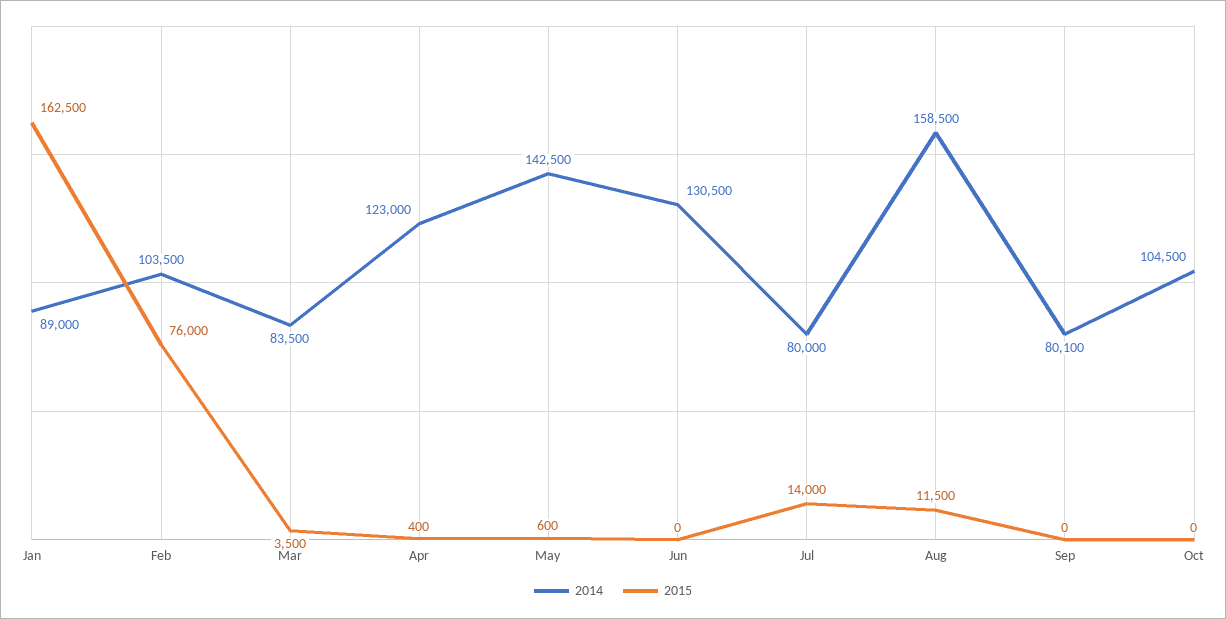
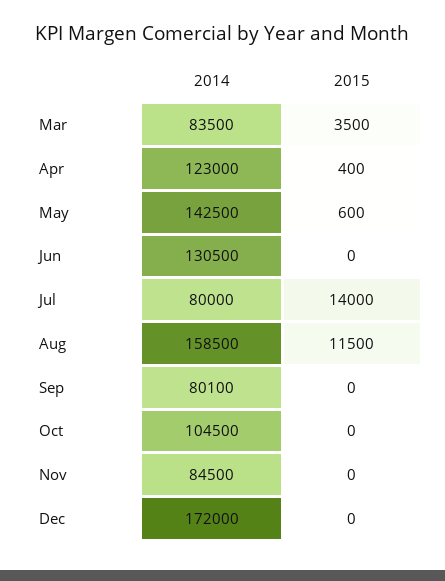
2014, Jan: 89000 -> none
2015, Jan: 162500 -> none
2014, Feb: 103500 -> none
2015, Feb: 76000 -> none
2014, Nov: none -> 84500
2015, Nov: none -> 0
2014, Dec: none -> 172000
2015, Dec: none -> 0

